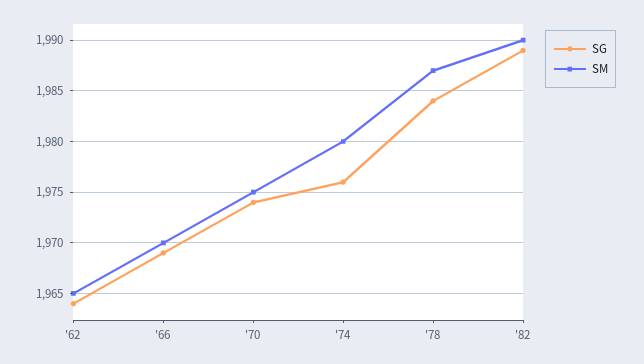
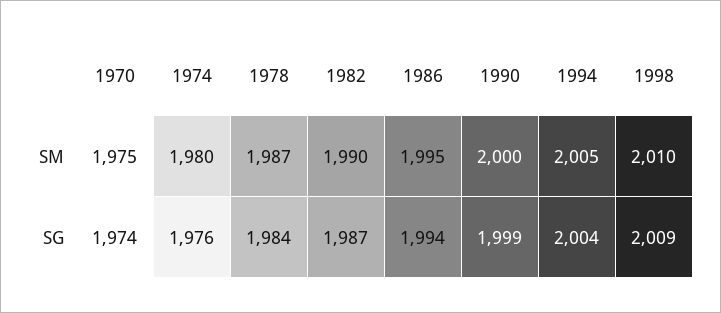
SG, '62: 1964 -> none
SM, '62: 1965 -> none
SG, '66: 1969 -> none
SM, '66: 1970 -> none
SG, '82: 1989 -> 1987
SM, 1986: none -> 1995
SM, 1990: none -> 2000
SM, 1994: none -> 2005
SM, 1998: none -> 2010
SG, 1986: none -> 1994
SG, 1990: none -> 1999
SG, 1994: none -> 2004
SG, 1998: none -> 2009

